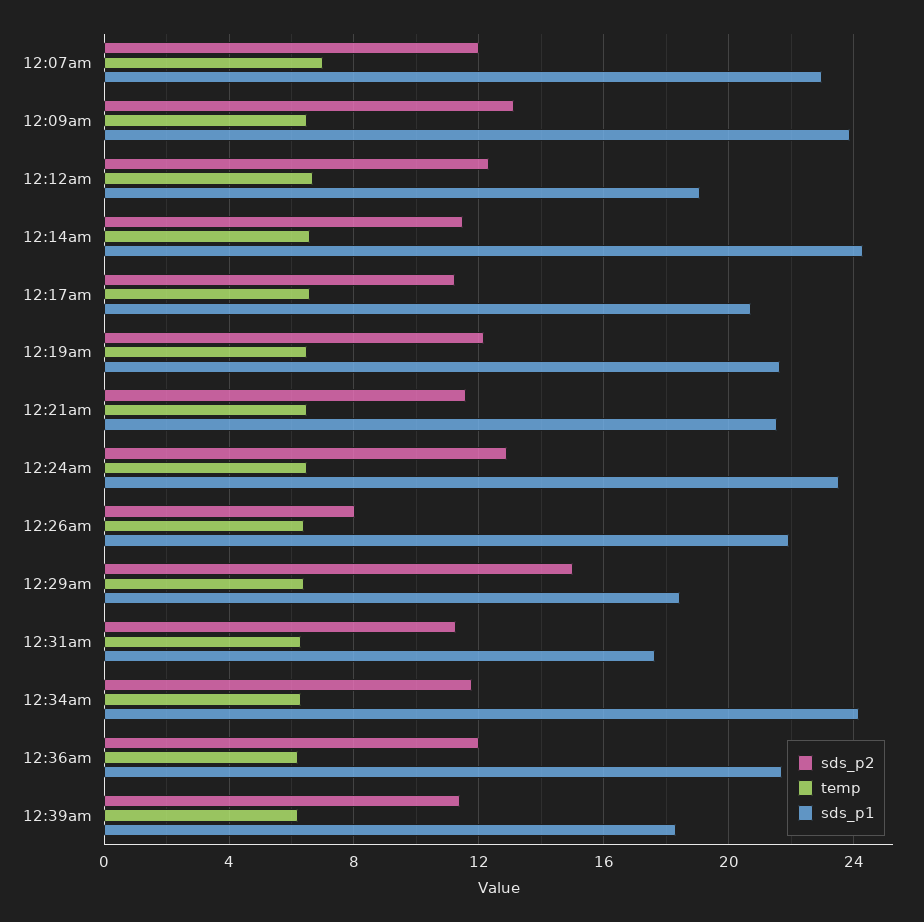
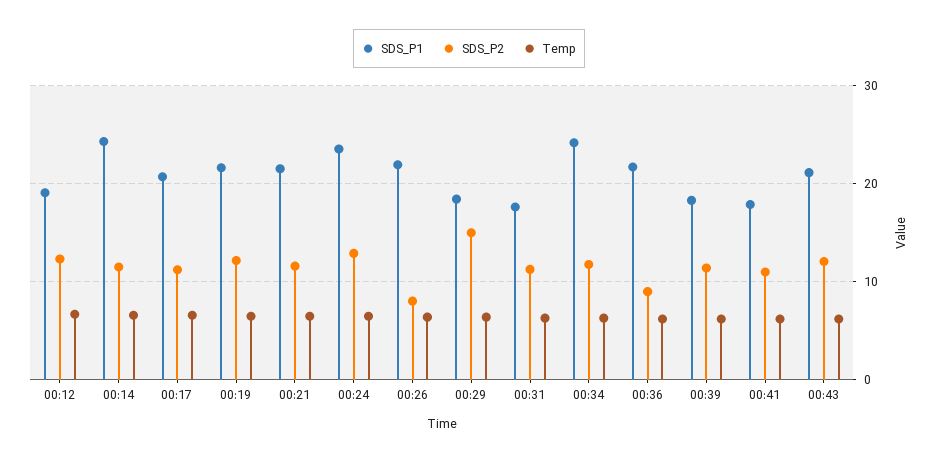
sds_p2, 12:07am: 12 -> none
temp, 12:07am: 7 -> none
sds_p1, 12:07am: 23 -> none
sds_p2, 12:09am: 13 -> none
temp, 12:09am: 6.5 -> none
sds_p1, 12:09am: 24 -> none
sds_p2, 12:36am: 12 -> 9
sds_p1, 00:41: none -> 18
sds_p2, 00:41: none -> 11
temp, 00:41: none -> 6
sds_p1, 00:43: none -> 21
sds_p2, 00:43: none -> 12
temp, 00:43: none -> 6

